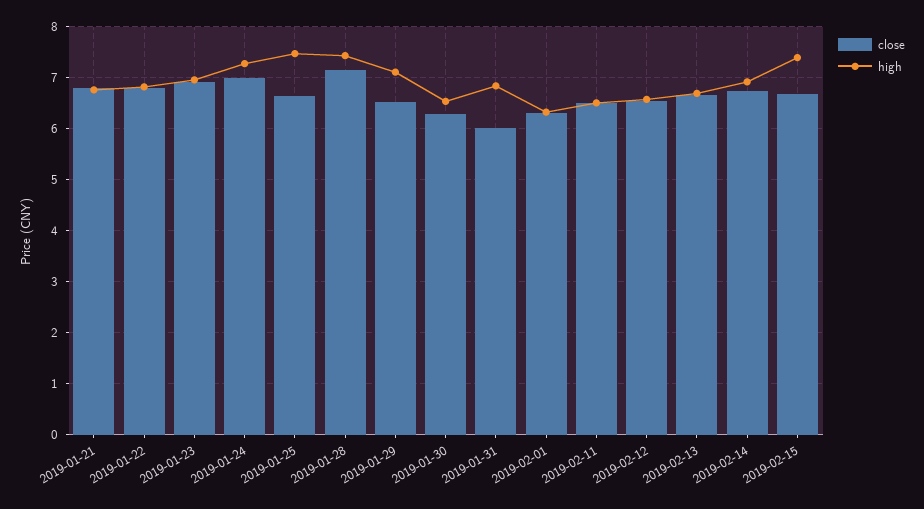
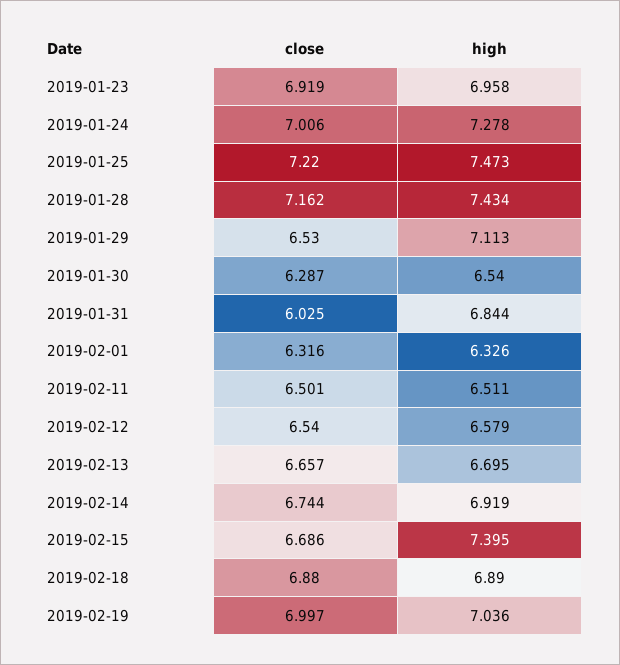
close, 2019-01-21: 6.8 -> none
high, 2019-01-21: 6.8 -> none
close, 2019-01-22: 6.8 -> none
high, 2019-01-22: 6.8 -> none
close, 2019-01-25: 6.6 -> 7.22
close, 2019-02-18: none -> 6.88
high, 2019-02-18: none -> 6.89
close, 2019-02-19: none -> 6.997
high, 2019-02-19: none -> 7.036

